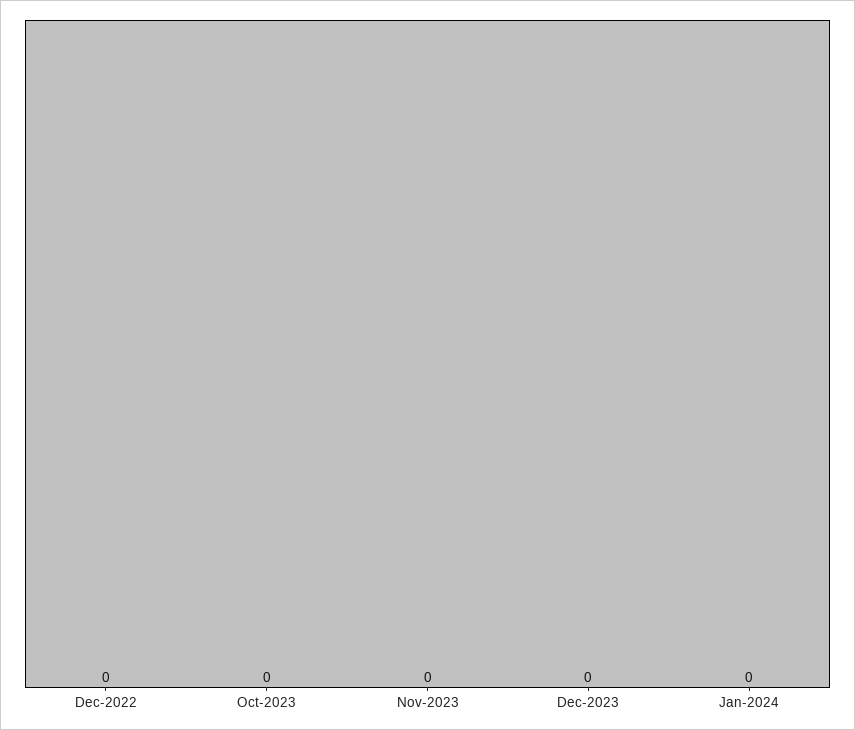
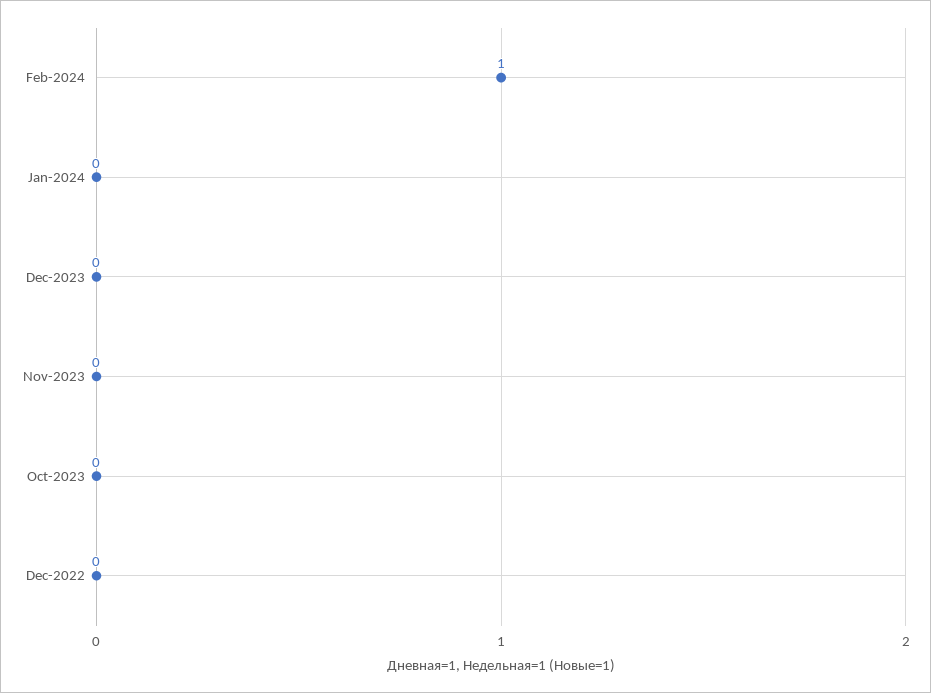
Feb-2024: none -> 1

